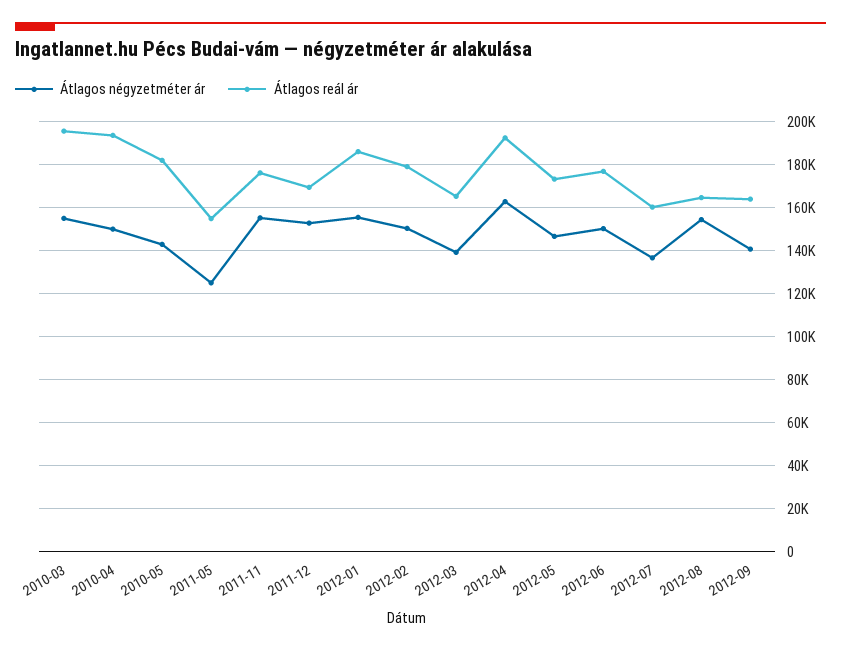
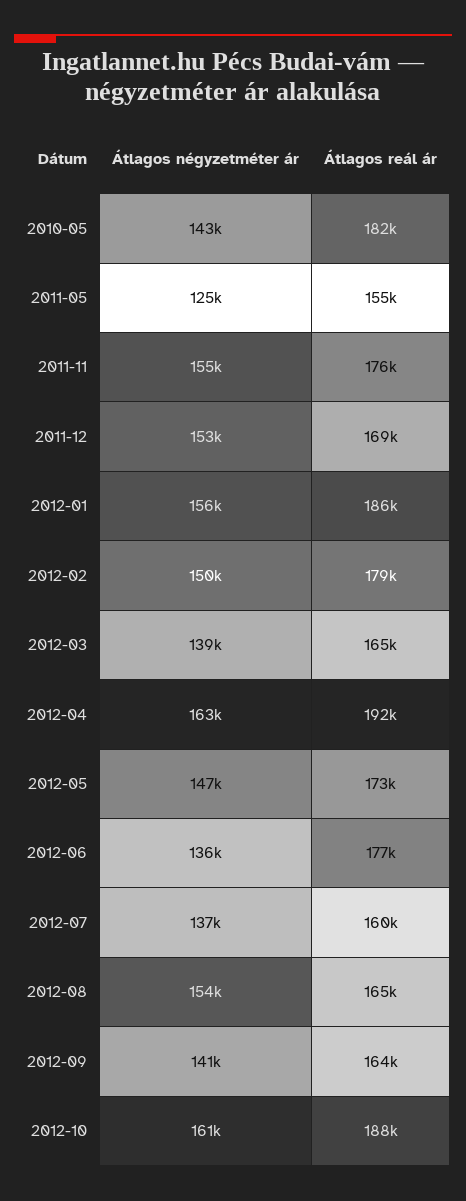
Átlagos négyzetméter ár, 2010-03: 155000 -> none
Átlagos reál ár, 2010-03: 195000 -> none
Átlagos négyzetméter ár, 2010-04: 150000 -> none
Átlagos reál ár, 2010-04: 195000 -> none
Átlagos négyzetméter ár, 2012-06: 150000 -> 136000
Átlagos négyzetméter ár, 2012-10: none -> 161000
Átlagos reál ár, 2012-10: none -> 188000

